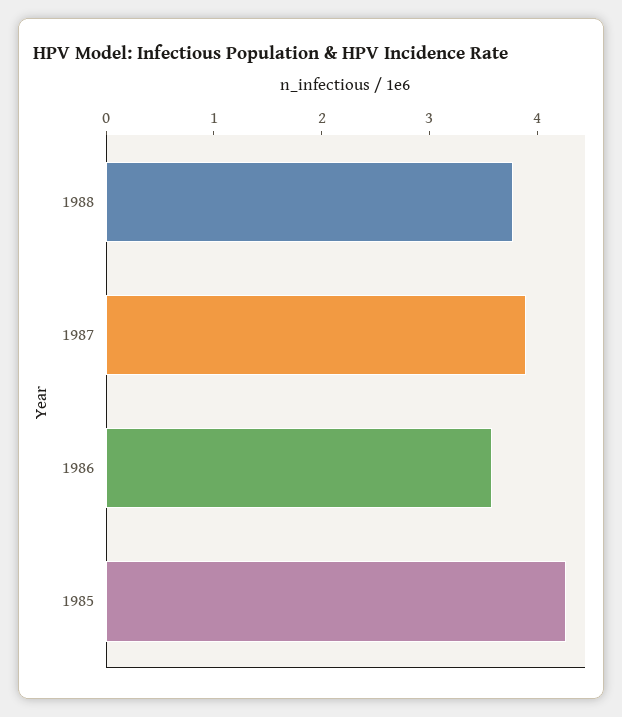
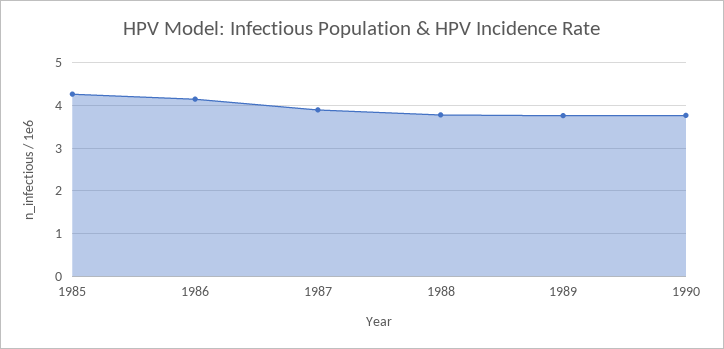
1986: 3.6 -> 4.2
1989: none -> 3.8
1990: none -> 3.8

